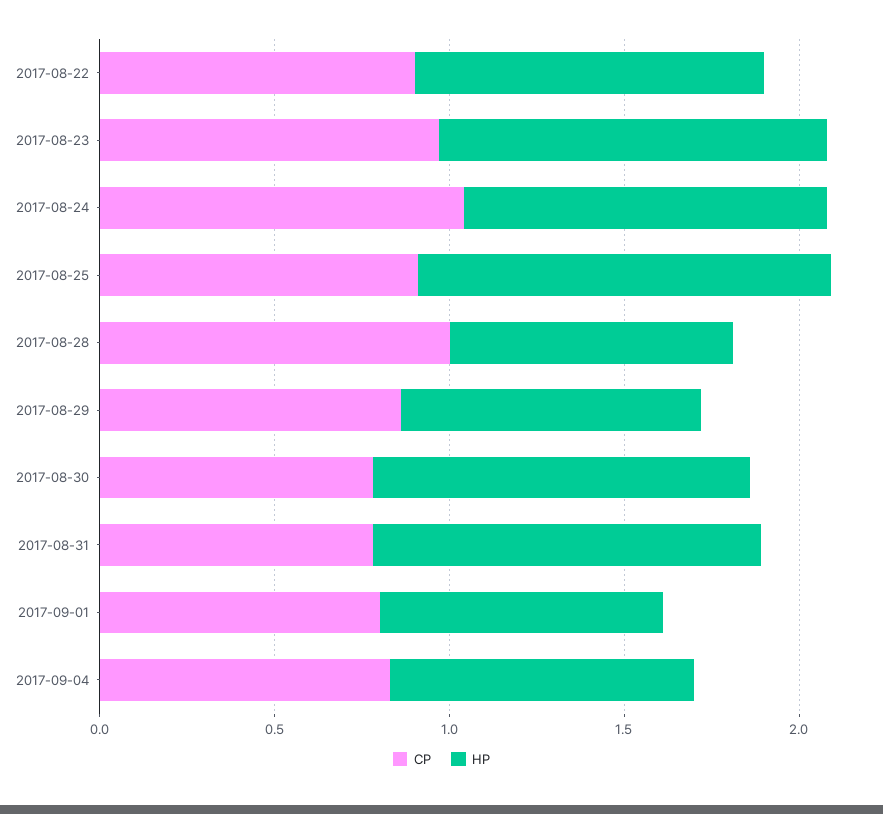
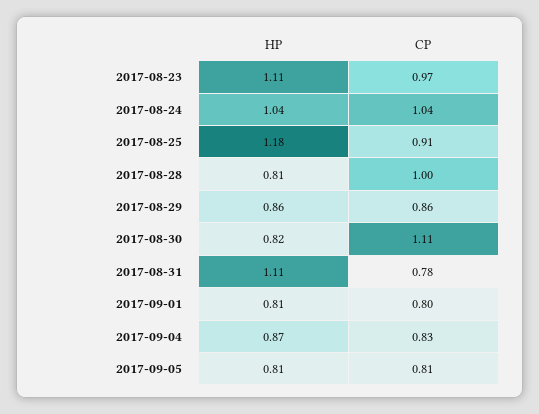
CP, 2017-08-22: 0.9 -> none
HP, 2017-08-22: 1 -> none
CP, 2017-08-30: 0.8 -> 1.11
HP, 2017-08-30: 1.1 -> 0.82
HP, 2017-09-05: none -> 0.81
CP, 2017-09-05: none -> 0.81

